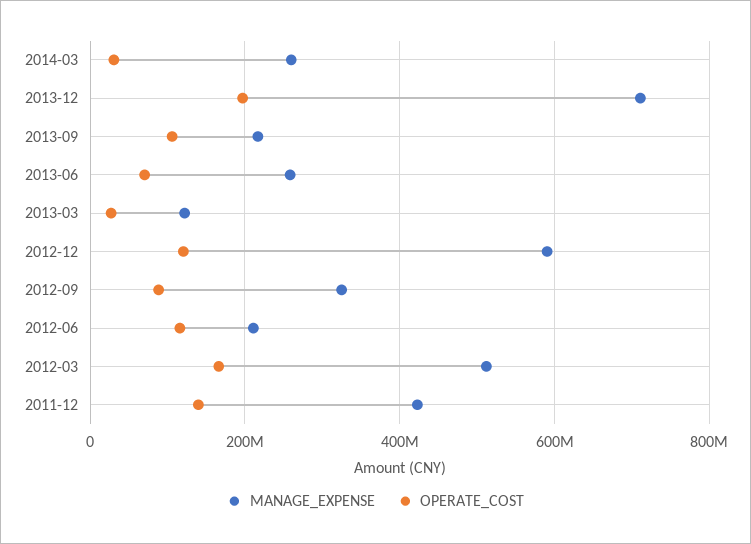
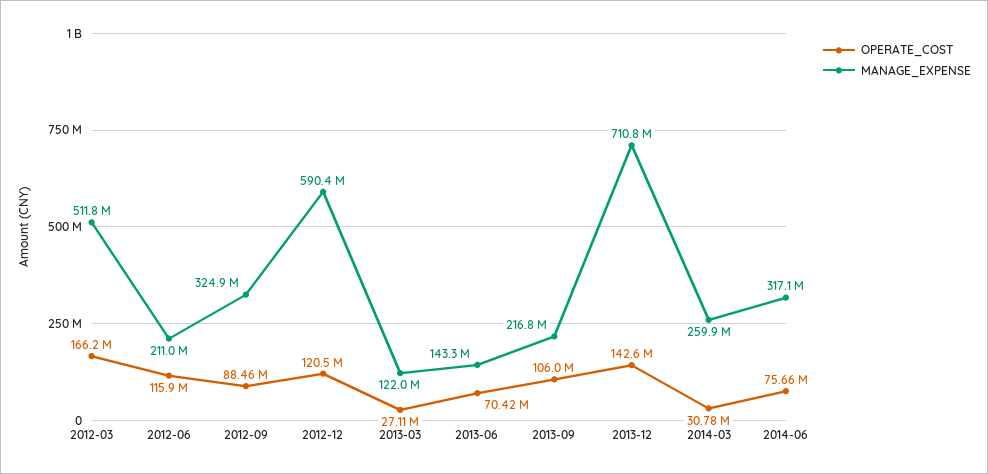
OPERATE_COST, 2013-12: 200000000 -> 142600000
MANAGE_EXPENSE, 2013-06: 260000000 -> 143300000
MANAGE_EXPENSE, 2011-12: 420000000 -> none
OPERATE_COST, 2011-12: 140000000 -> none
OPERATE_COST, 2014-06: none -> 75660000
MANAGE_EXPENSE, 2014-06: none -> 317100000

